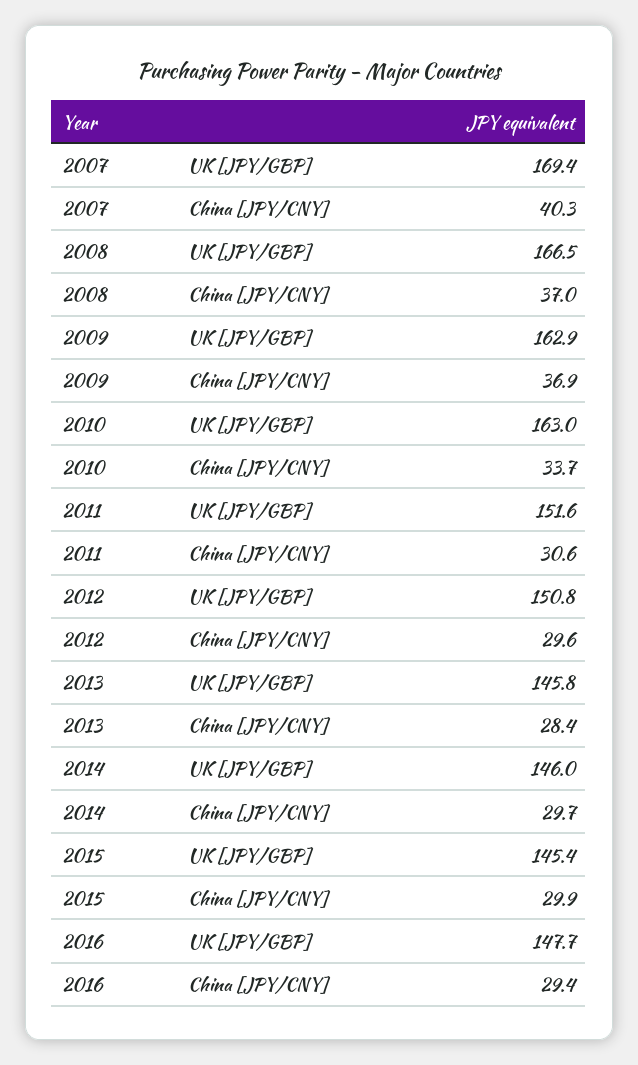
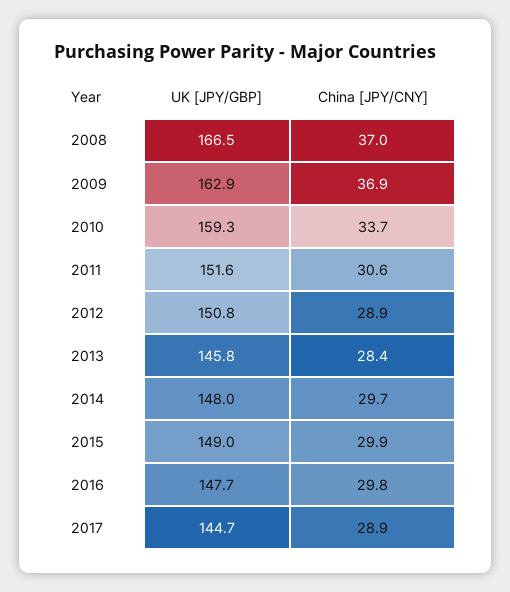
2007, UK [JPY/GBP]: 169.4 -> none
2007, China [JPY/CNY]: 40.3 -> none
2010, UK [JPY/GBP]: 163 -> 159.3
2012, China [JPY/CNY]: 29.6 -> 28.9
2014, UK [JPY/GBP]: 146 -> 148
2015, UK [JPY/GBP]: 145.4 -> 149
2016, China [JPY/CNY]: 29.4 -> 29.8
2017, UK [JPY/GBP]: none -> 144.7
2017, China [JPY/CNY]: none -> 28.9

